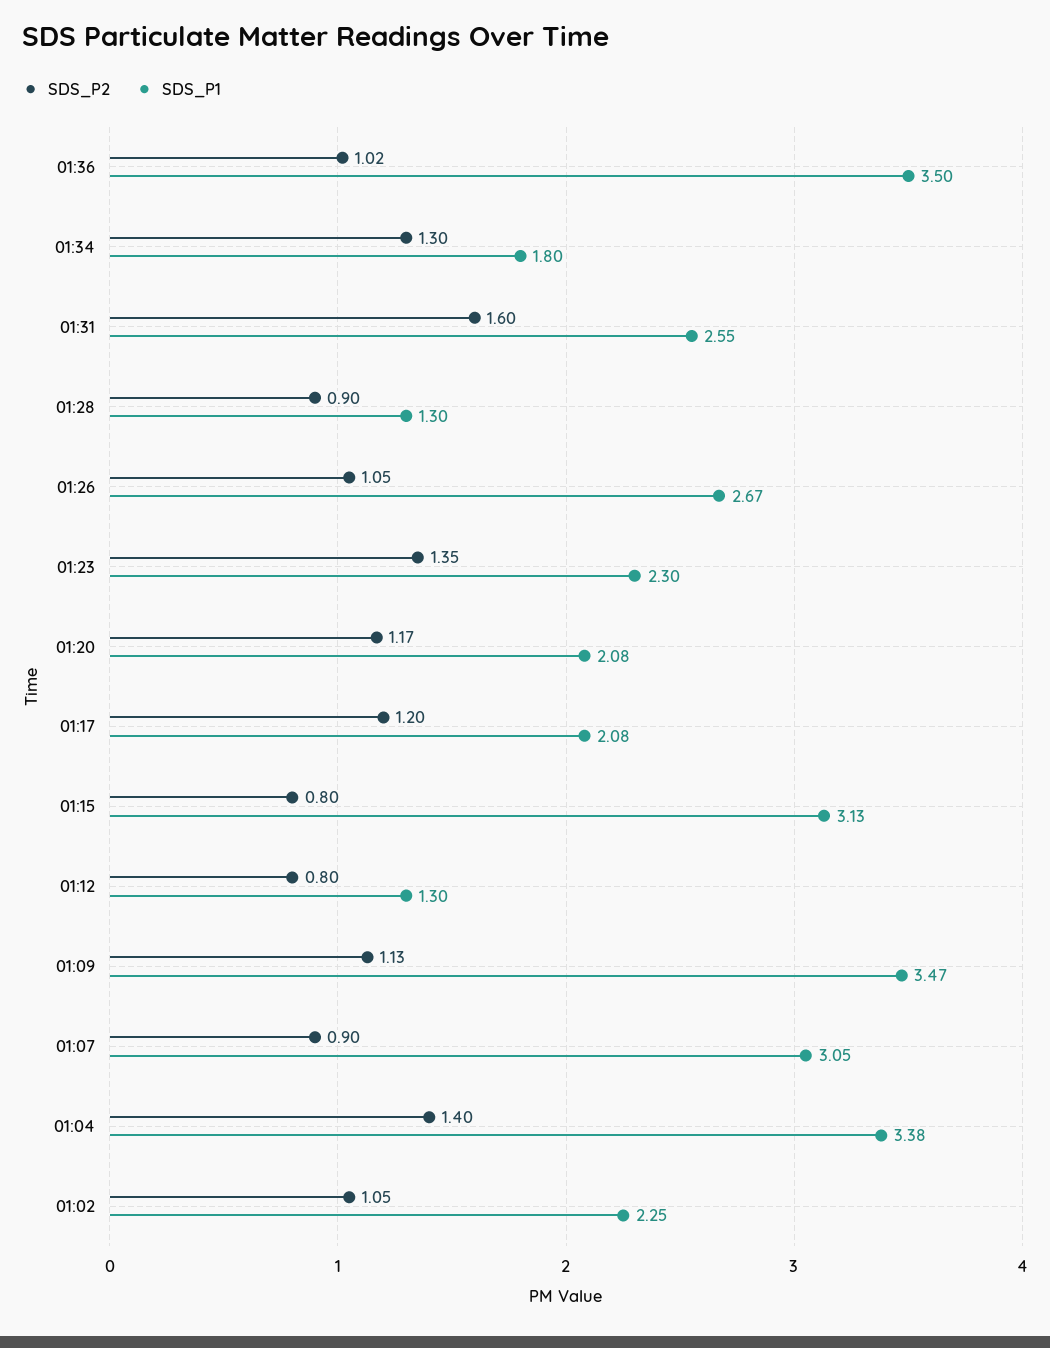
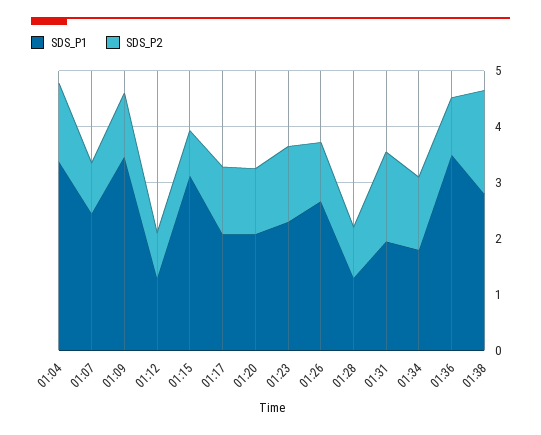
SDS_P1, 01:31: 2.55 -> 2
SDS_P1, 01:07: 3.05 -> 2.4
SDS_P2, 01:02: 1.05 -> none
SDS_P1, 01:02: 2.25 -> none
SDS_P1, 01:38: none -> 2.8
SDS_P2, 01:38: none -> 1.8

